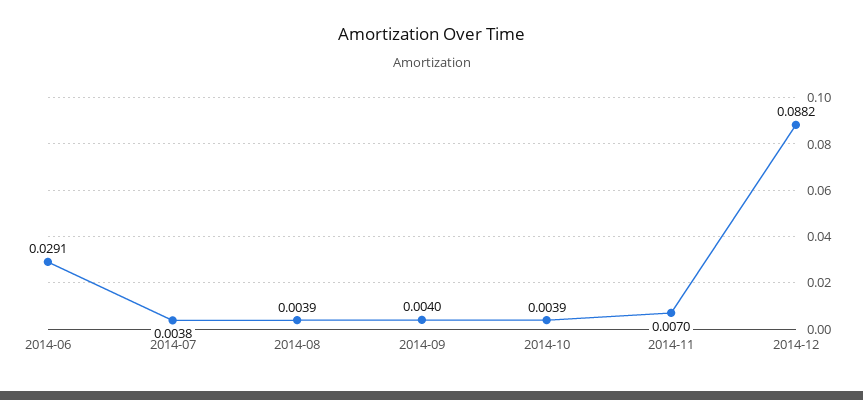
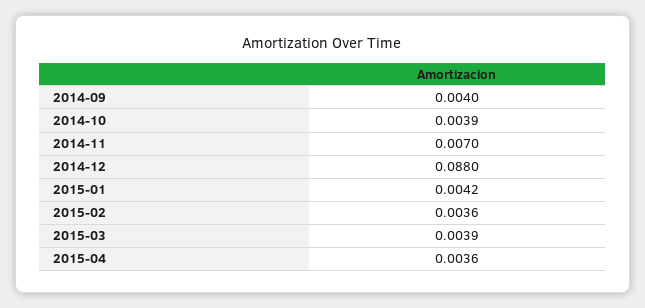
2014-06: 0.0291 -> none
2014-07: 0.0038 -> none
2014-08: 0.0039 -> none
2014-12: 0.0882 -> 0.088
2015-01: none -> 0.0042
2015-02: none -> 0.0036
2015-03: none -> 0.0039
2015-04: none -> 0.0036

